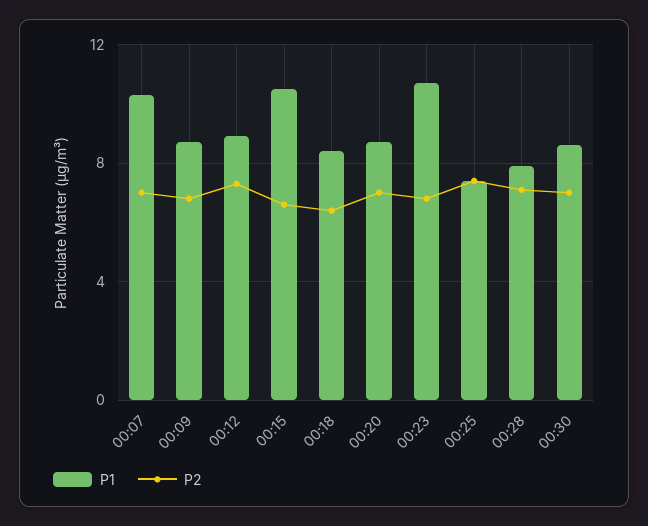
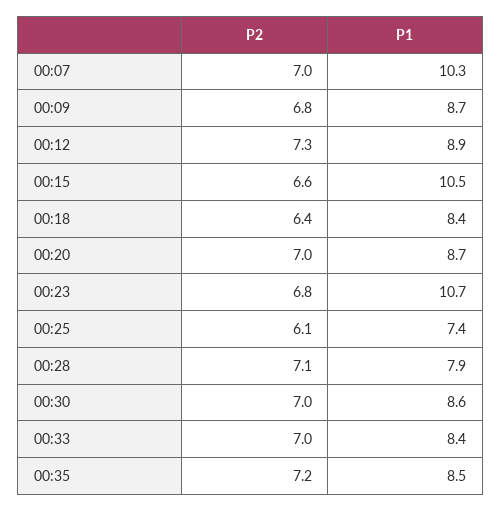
P2, 00:25: 7.5 -> 6.1
P2, 00:33: none -> 7
P1, 00:33: none -> 8.4
P2, 00:35: none -> 7.2
P1, 00:35: none -> 8.5

